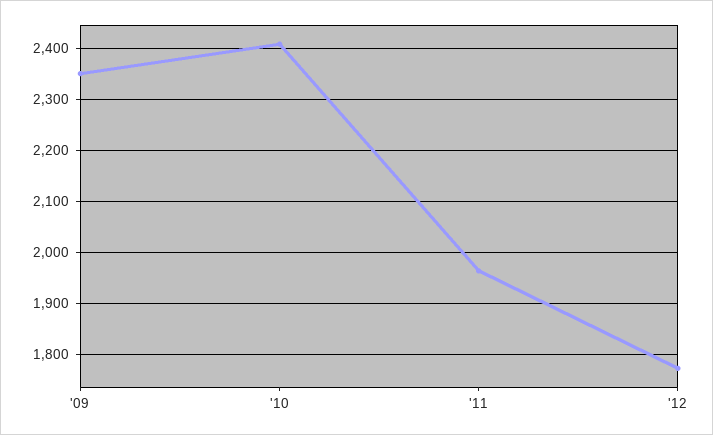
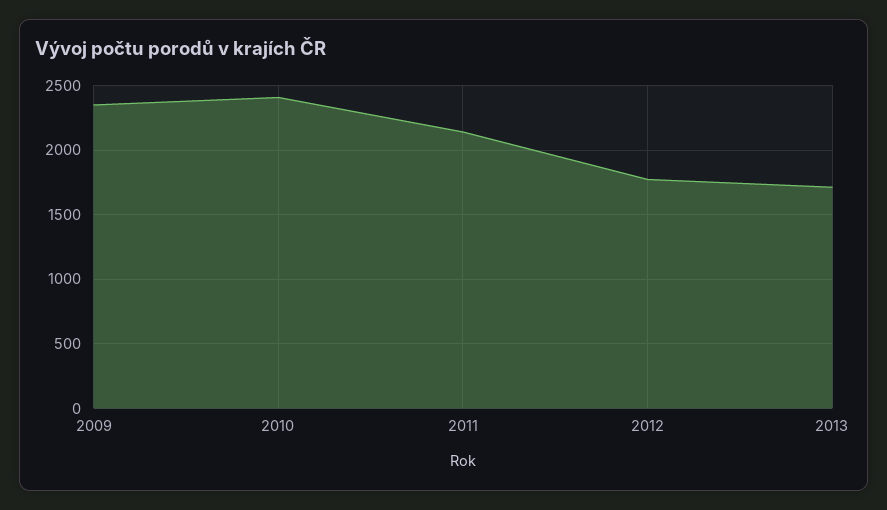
'11: 1960 -> 2150
2013: none -> 1700

